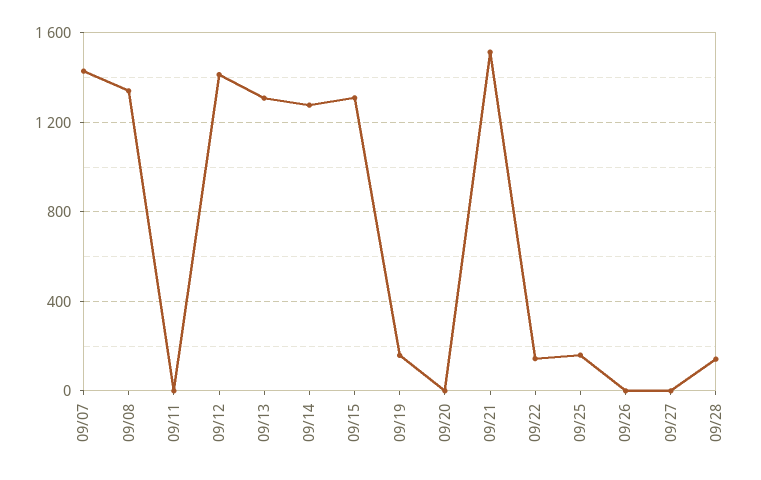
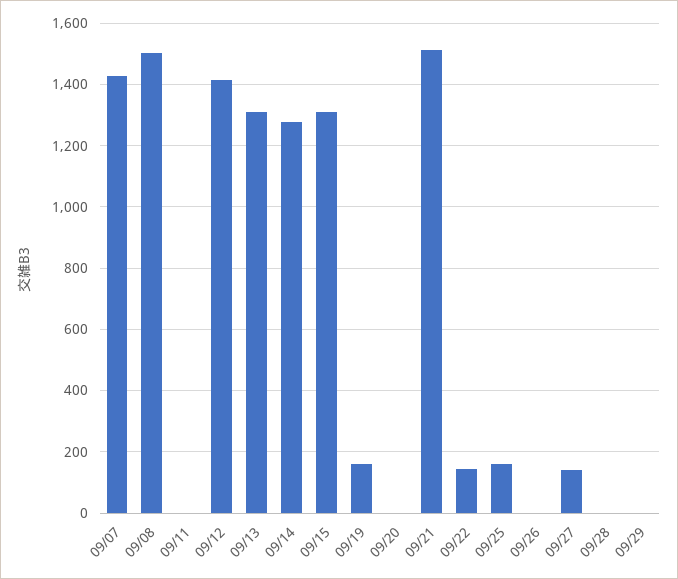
09/08: 1350 -> 1500
09/27: 0 -> 140
09/28: 150 -> 0
09/29: none -> 0

